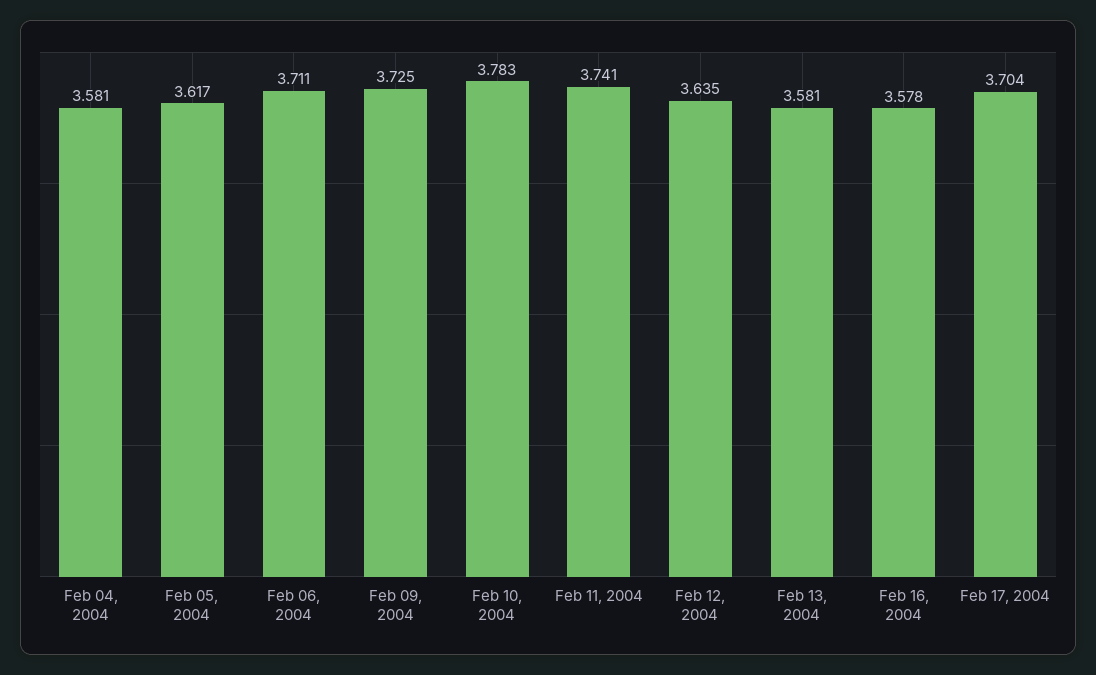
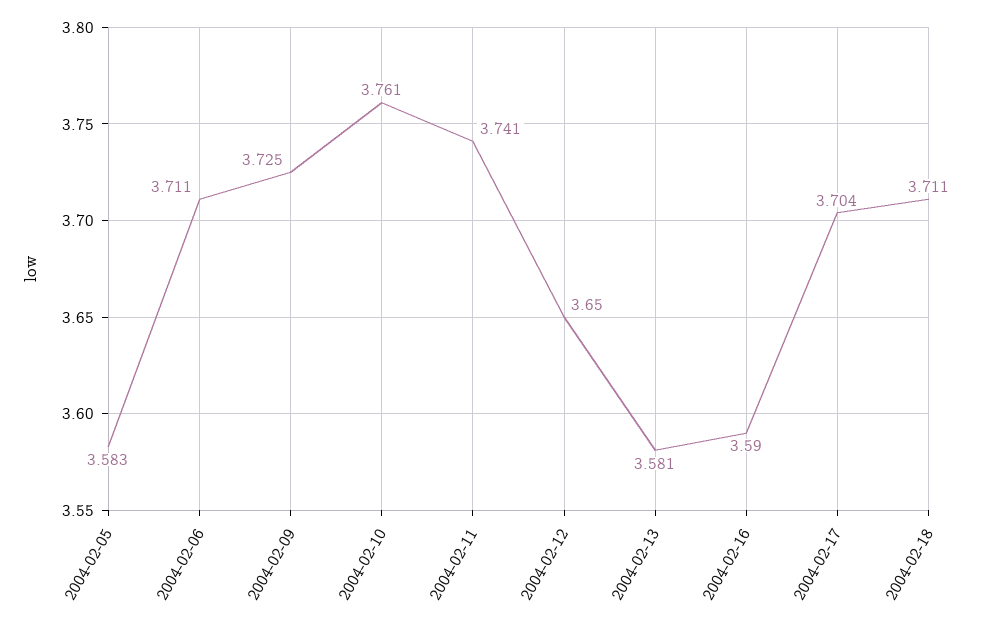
Feb 04, 2004: 3.581 -> none
Feb 05, 2004: 3.617 -> 3.583
Feb 10, 2004: 3.783 -> 3.761
Feb 12, 2004: 3.635 -> 3.65
Feb 16, 2004: 3.578 -> 3.59
2004-02-18: none -> 3.711

